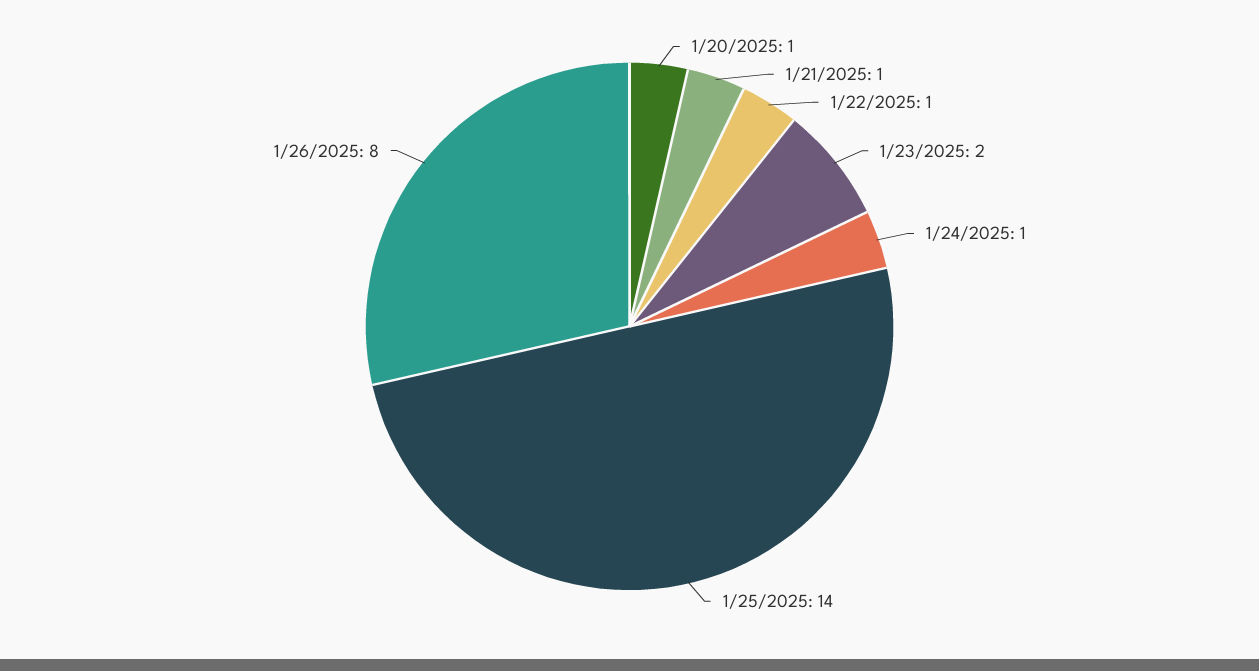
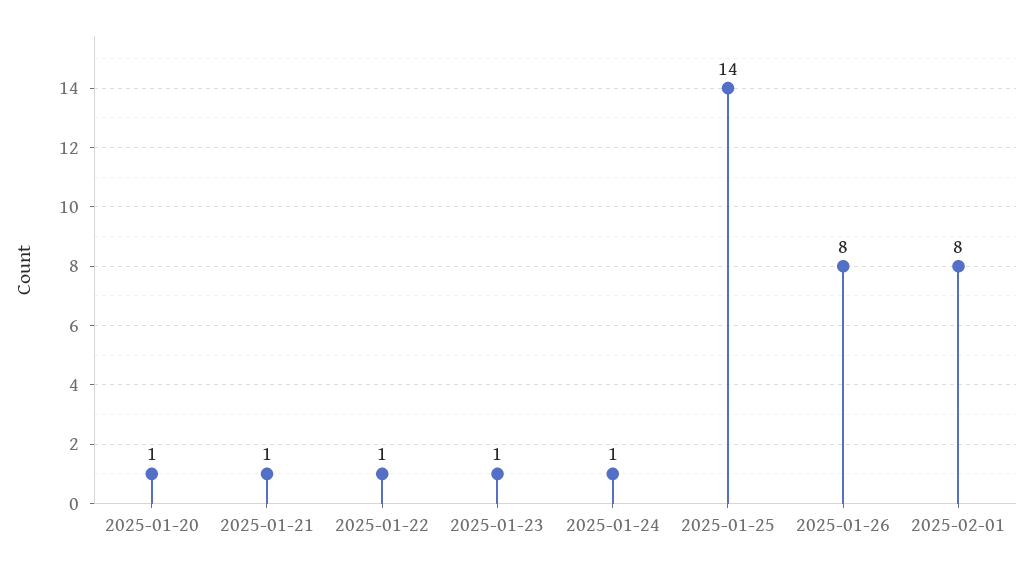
1/23/2025: 2 -> 1
2025-02-01: none -> 8

